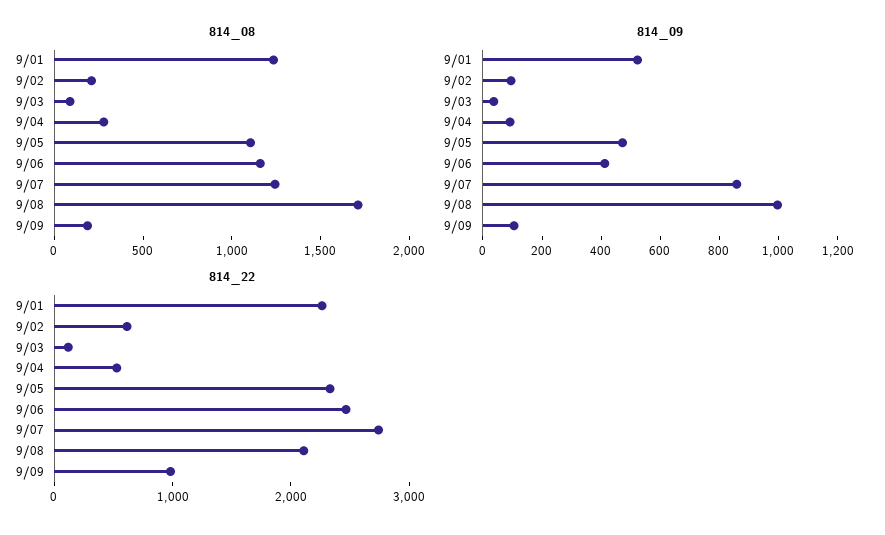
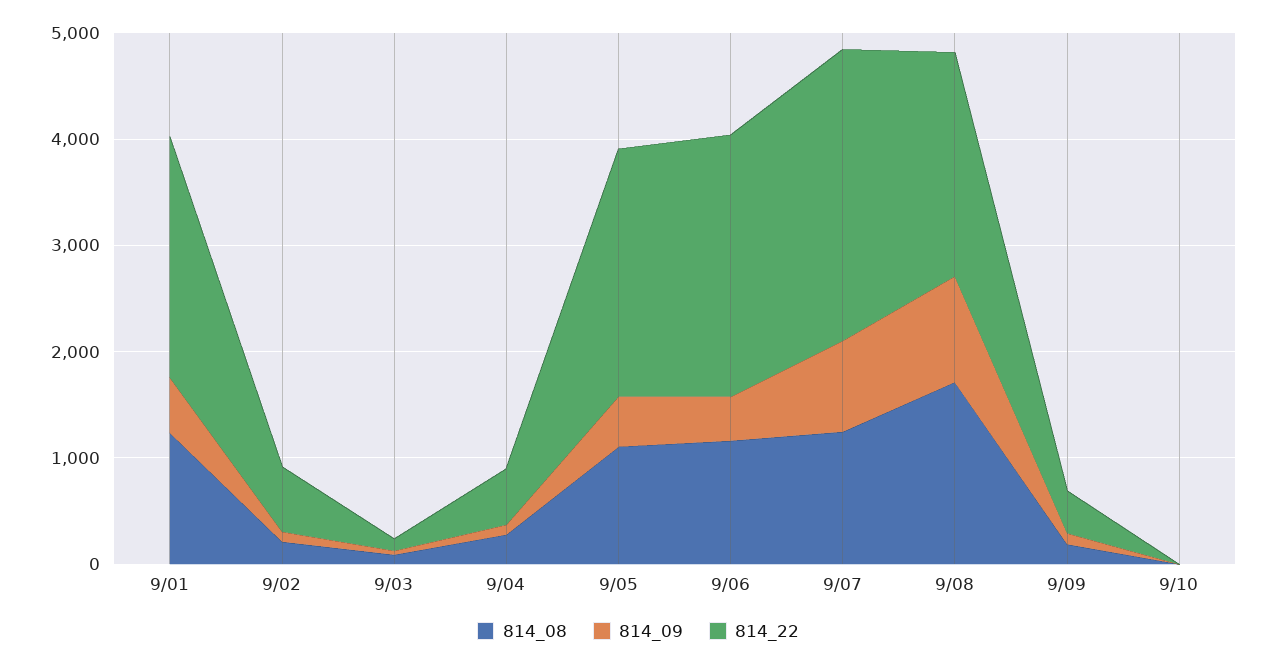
814_22, 9/09: 1000 -> 400
814_08, 9/10: none -> 0
814_09, 9/10: none -> 0
814_22, 9/10: none -> 0

